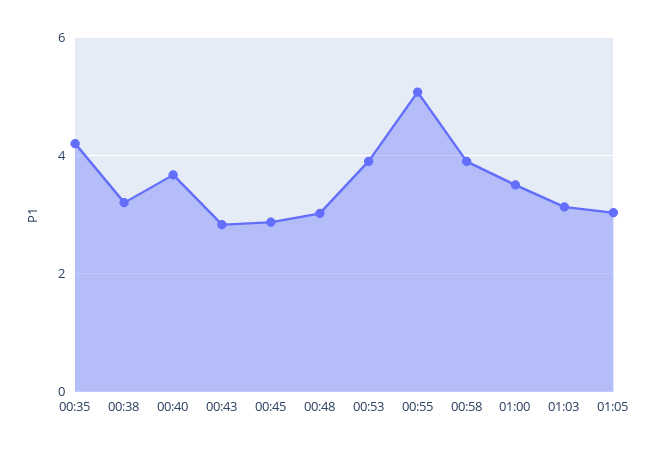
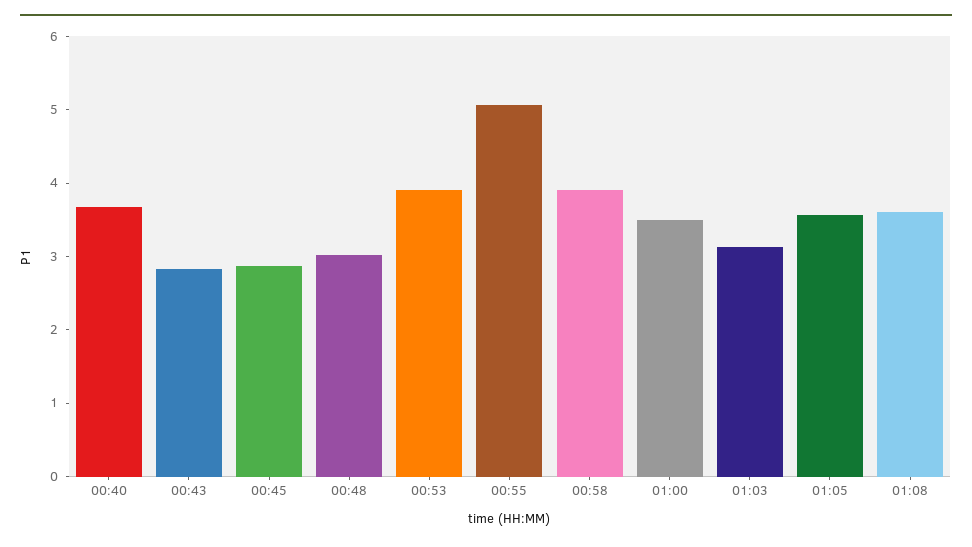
00:35: 4.2 -> none
00:38: 3.2 -> none
01:05: 3 -> 3.6
01:08: none -> 3.6

